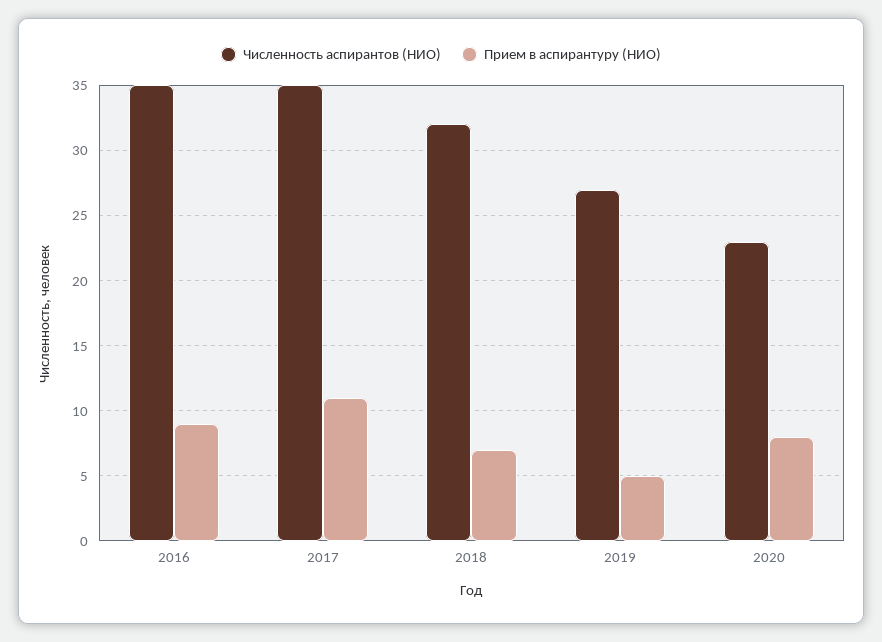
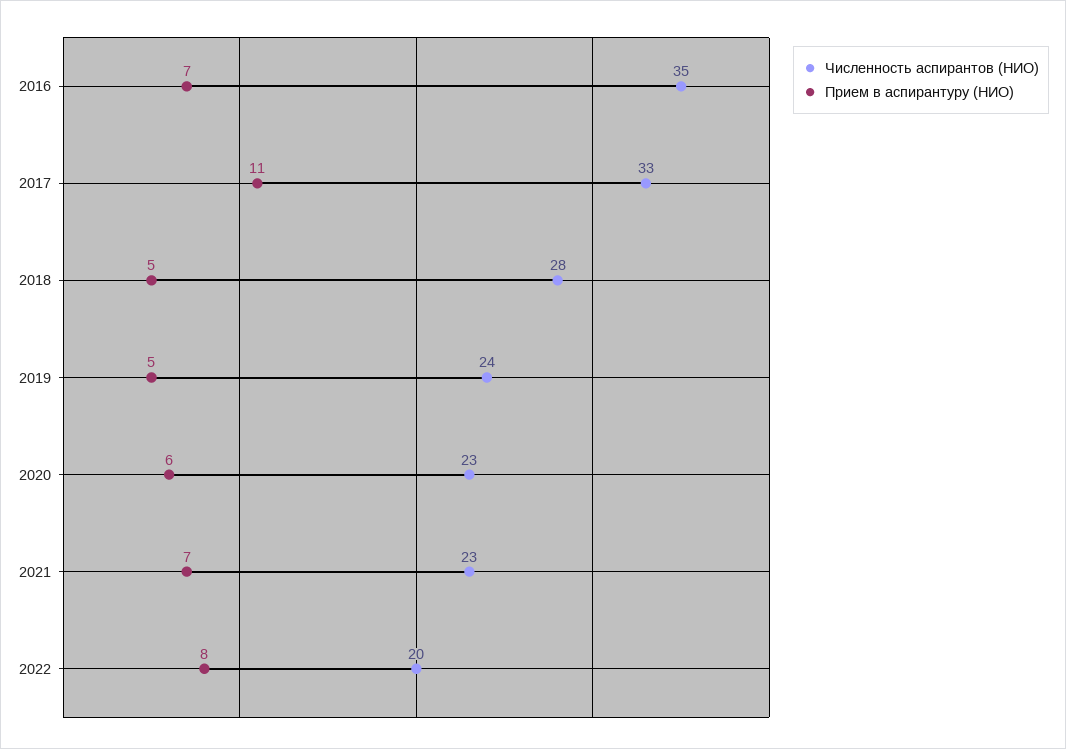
Прием в аспирантуру (НИО), 2016: 9 -> 7
Численность аспирантов (НИО), 2017: 35 -> 33
Численность аспирантов (НИО), 2018: 32 -> 28
Прием в аспирантуру (НИО), 2018: 7 -> 5
Численность аспирантов (НИО), 2019: 27 -> 24
Прием в аспирантуру (НИО), 2020: 8 -> 6
Численность аспирантов (НИО), 2021: none -> 23
Прием в аспирантуру (НИО), 2021: none -> 7
Численность аспирантов (НИО), 2022: none -> 20
Прием в аспирантуру (НИО), 2022: none -> 8

